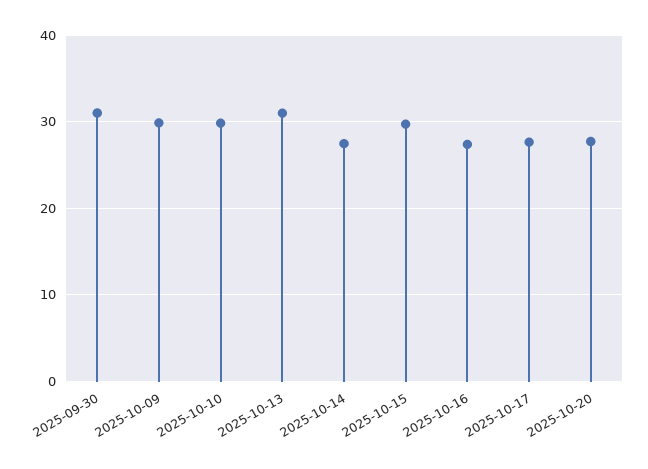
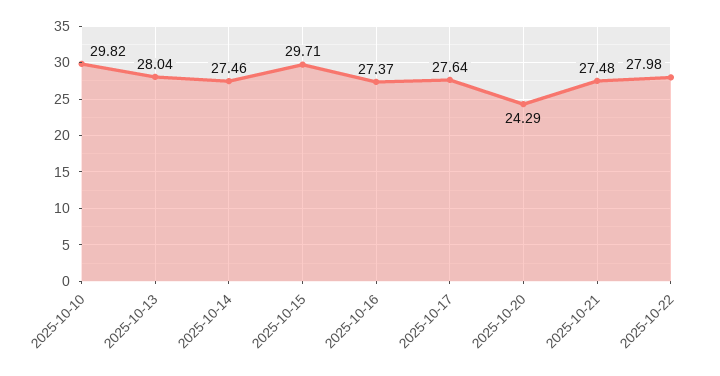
2025-09-30: 31 -> none
2025-10-09: 30 -> none
2025-10-13: 31 -> 28.04
2025-10-20: 28 -> 24.29
2025-10-21: none -> 27.48
2025-10-22: none -> 27.98

